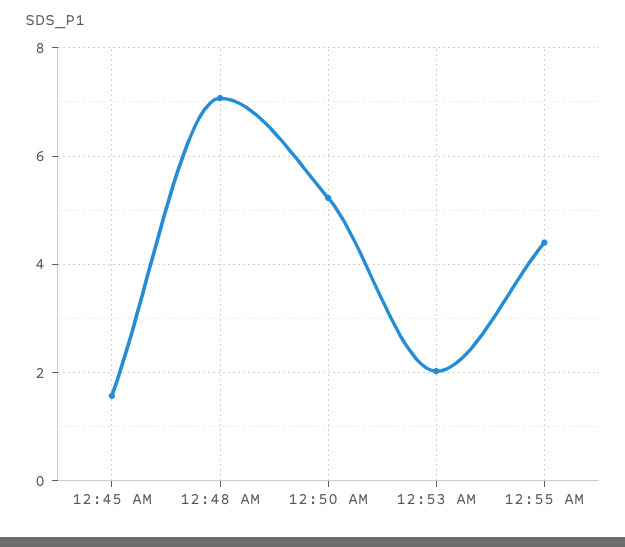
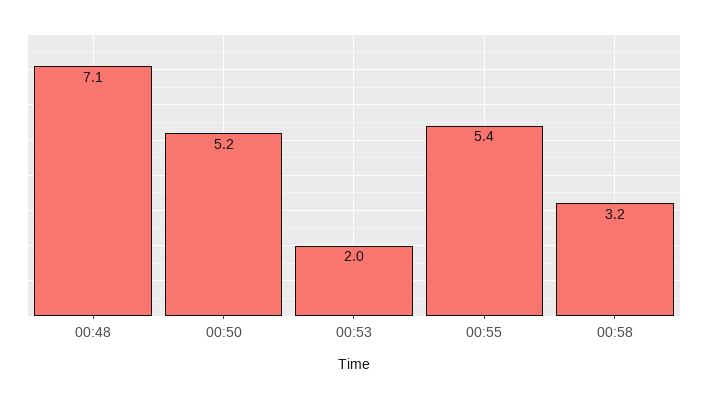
12:45 AM: 1.6 -> none
12:55 AM: 4.4 -> 5.4
00:58: none -> 3.2

